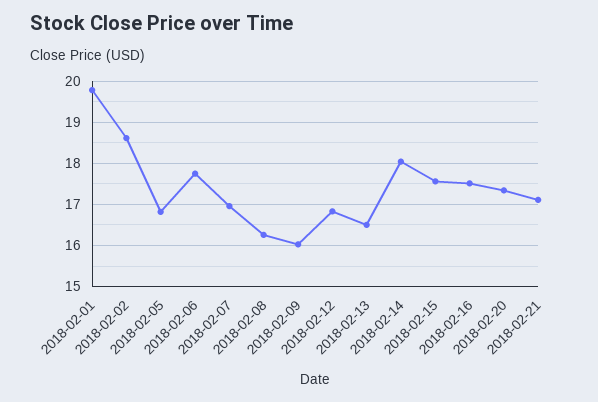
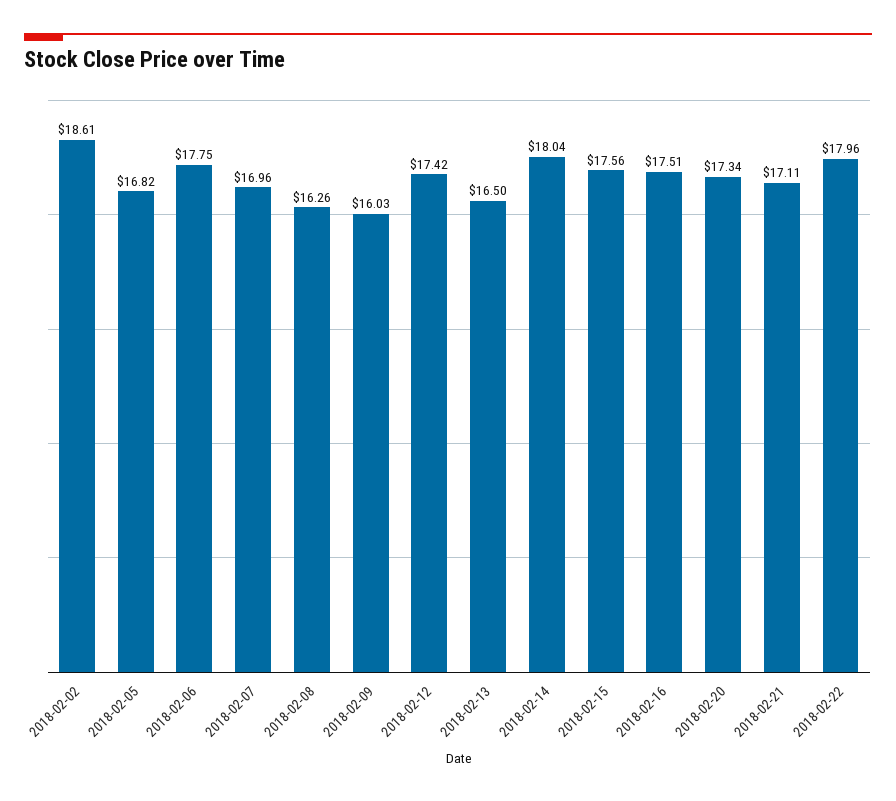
2018-02-01: 19.8 -> none
2018-02-12: 16.8 -> 17.42
2018-02-22: none -> 17.96

